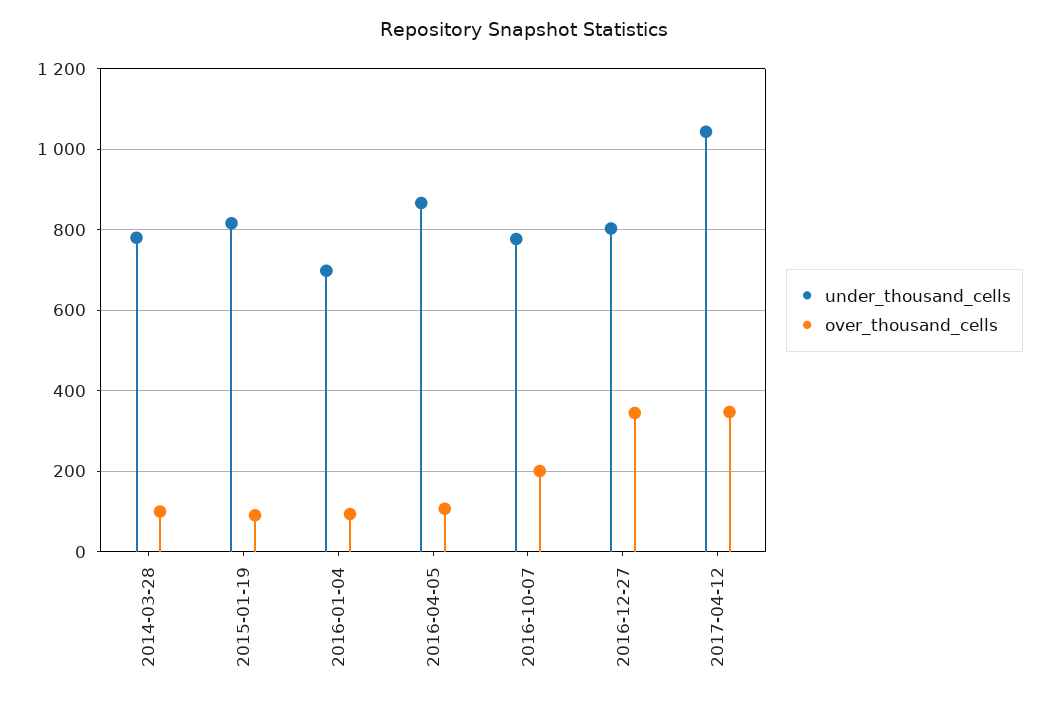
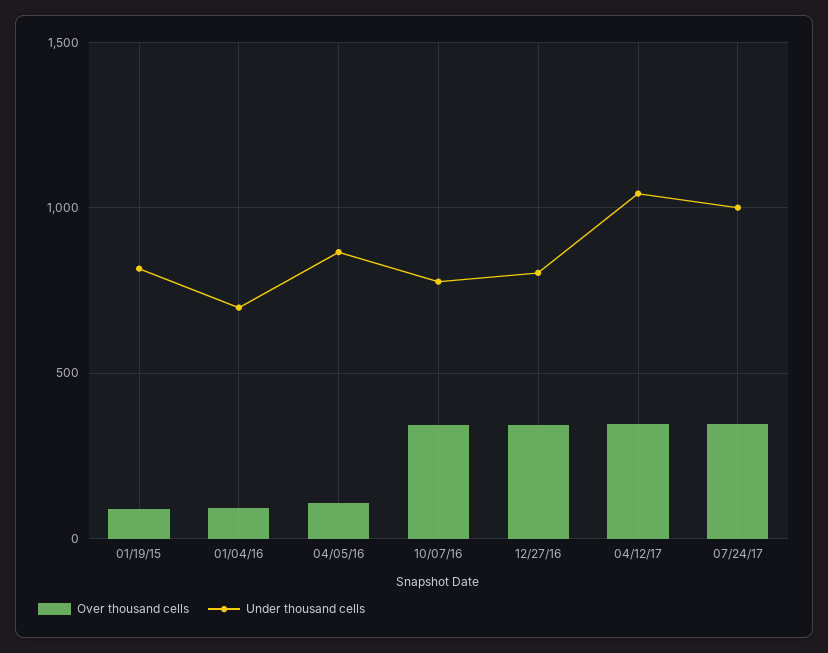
under_thousand_cells, 2014-03-28: 780 -> none
over_thousand_cells, 2014-03-28: 100 -> none
over_thousand_cells, 2016-10-07: 200 -> 350
over_thousand_cells, 07/24/17: none -> 350
under_thousand_cells, 07/24/17: none -> 1000

